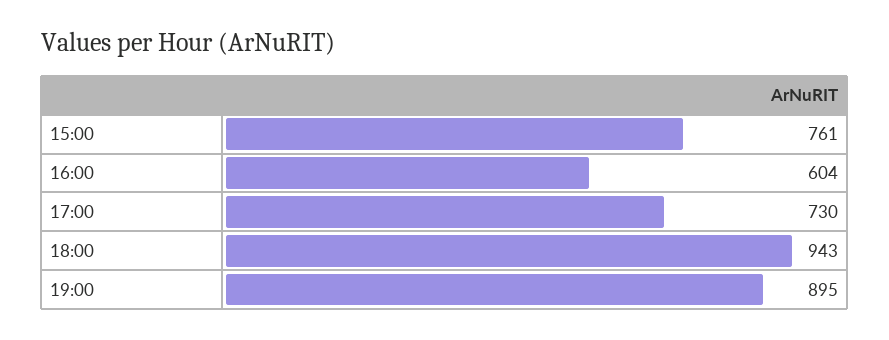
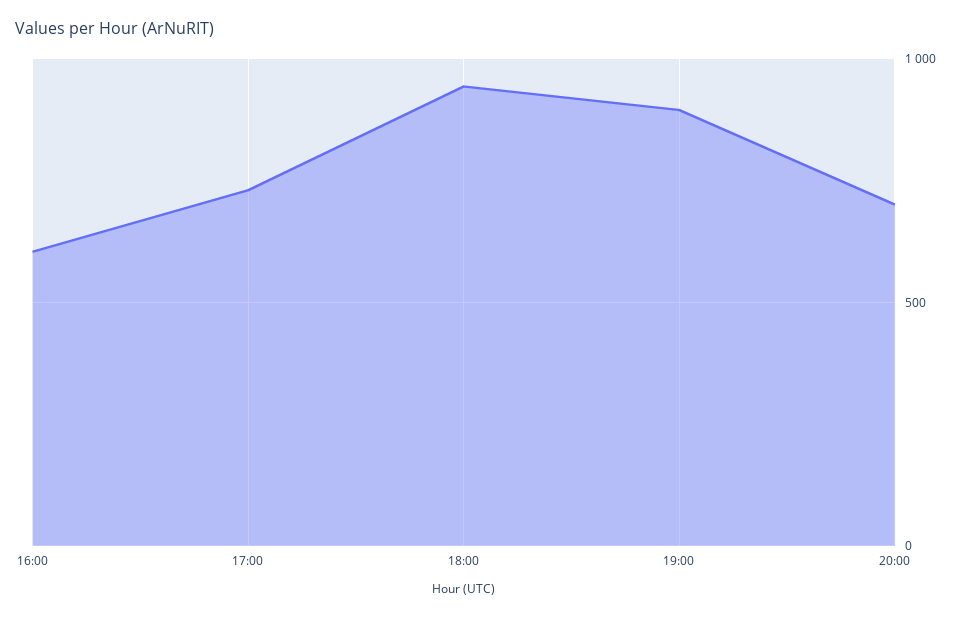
15:00: 761 -> none
20:00: none -> 700

